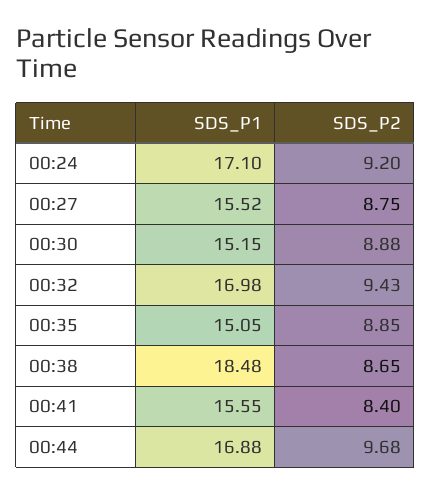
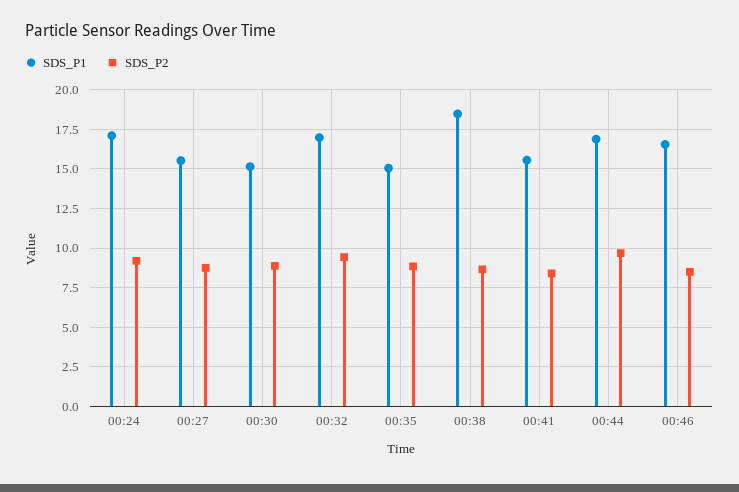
SDS_P1, 00:46: none -> 16.5
SDS_P2, 00:46: none -> 8.5

